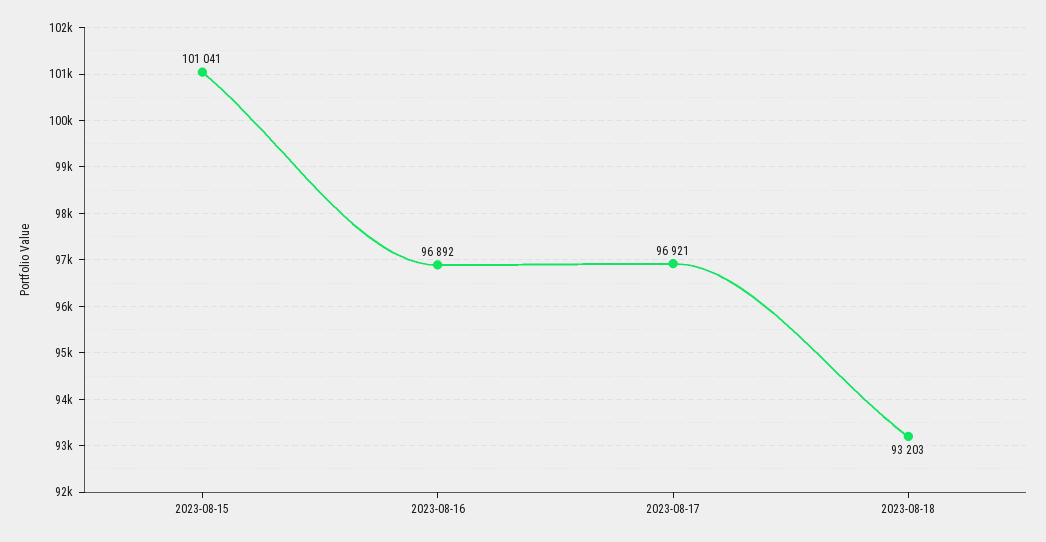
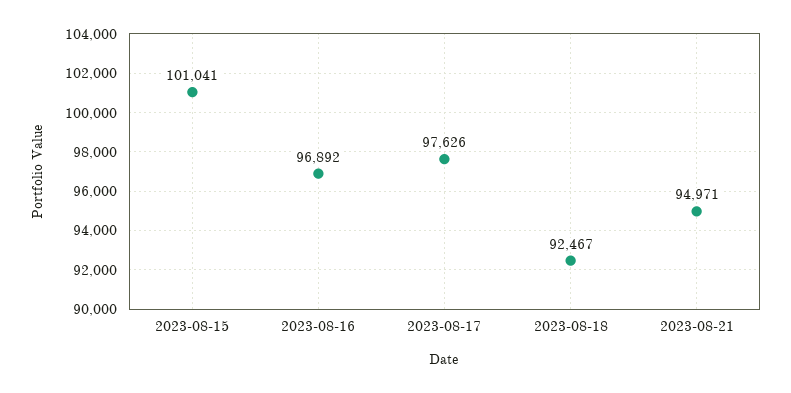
2023-08-17: 96921 -> 97626
2023-08-18: 93203 -> 92467
2023-08-21: none -> 94971

